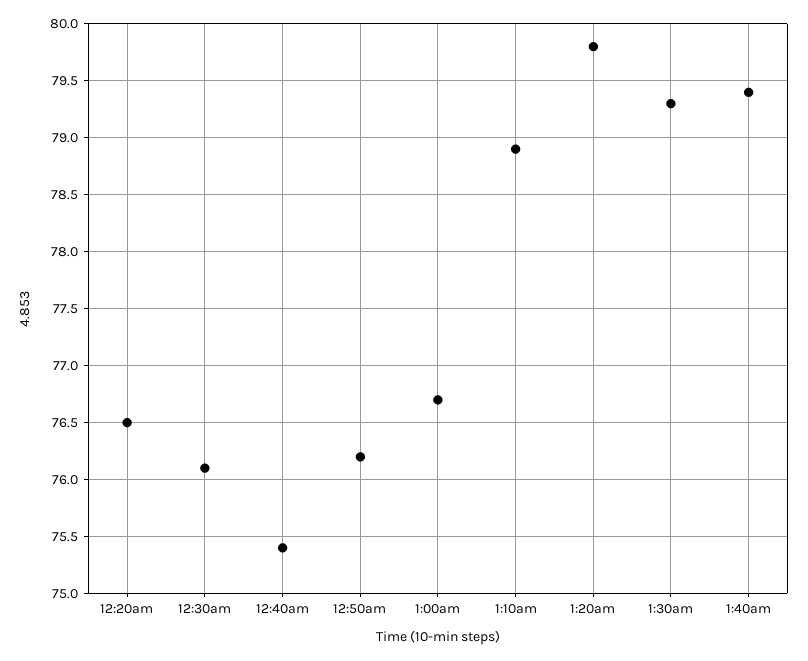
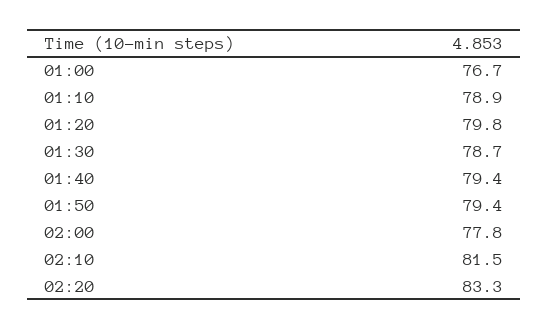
12:20am: 76.5 -> none
12:30am: 76.1 -> none
12:40am: 75.4 -> none
12:50am: 76.2 -> none
1:30am: 79.3 -> 78.7
01:50: none -> 79.4
02:00: none -> 77.8
02:10: none -> 81.5
02:20: none -> 83.3

